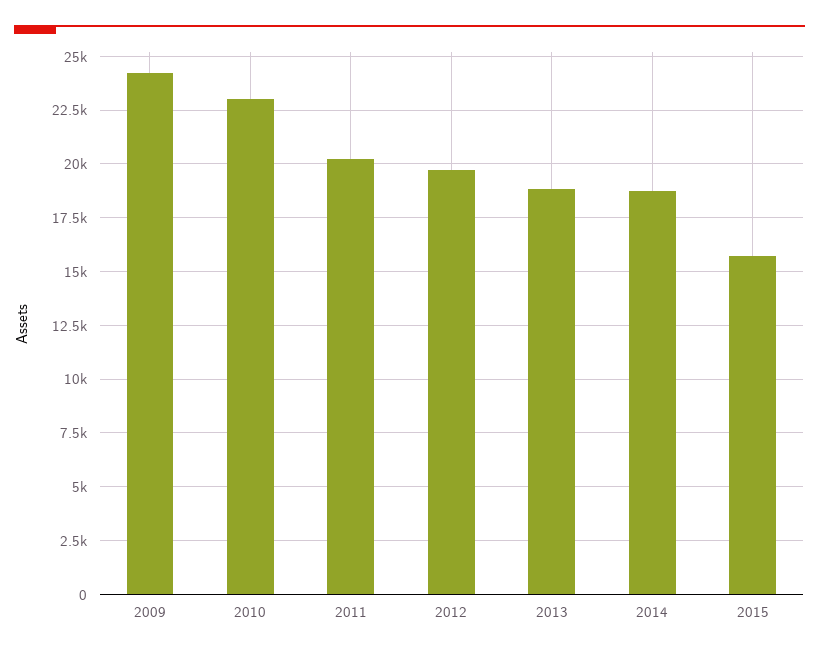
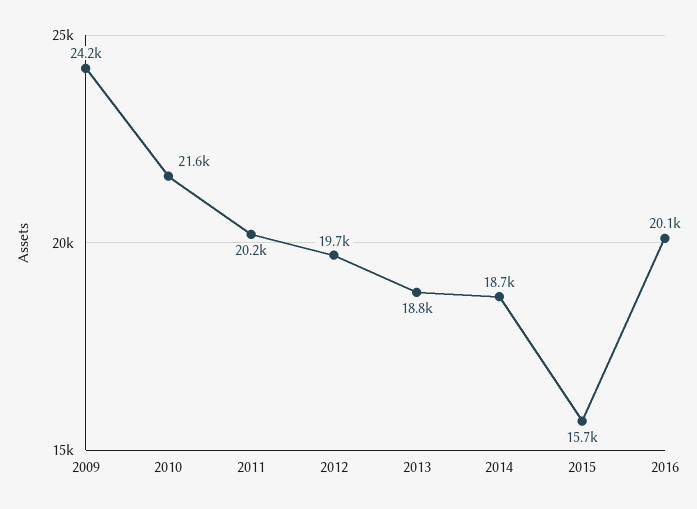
2010: 23000 -> 21600
2016: none -> 20100

